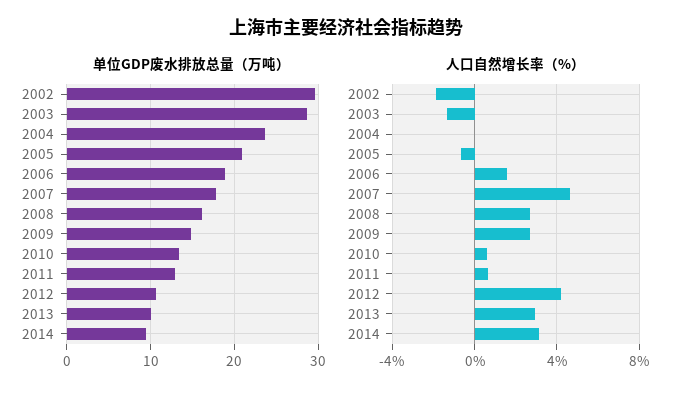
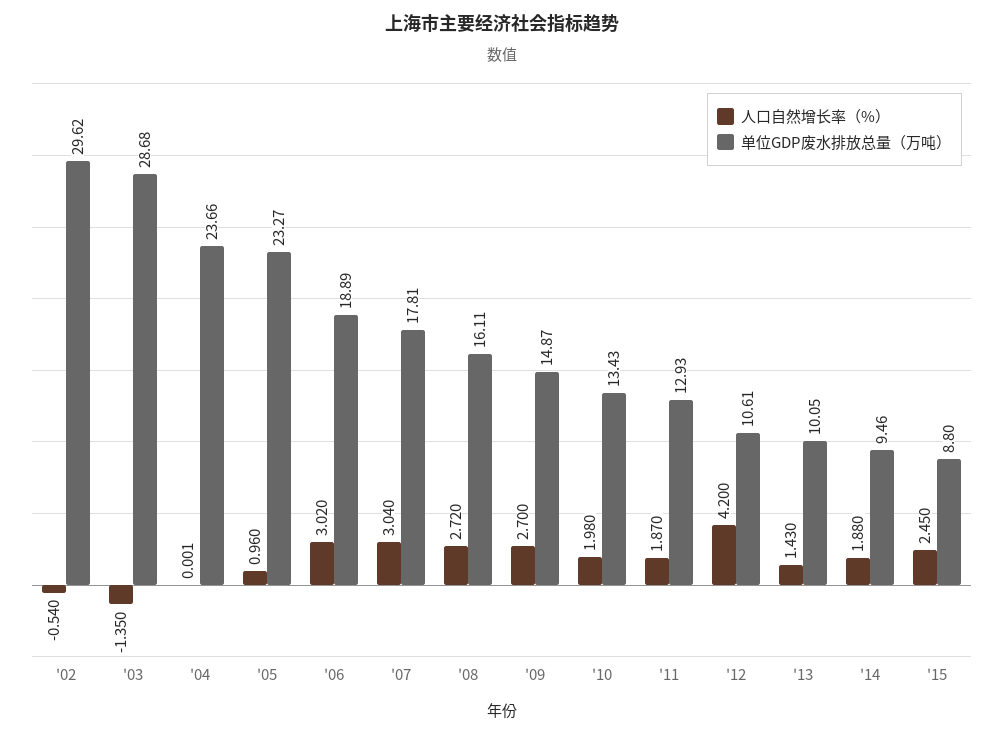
单位GDP废水排放总量（万吨）, 2005: 21 -> 23.27
人口自然增长率（%）, 2002: -2 -> -0.54
人口自然增长率（%）, 2005: -0.5 -> 0.96
人口自然增长率（%）, 2006: 1.5 -> 3.02
人口自然增长率（%）, 2007: 4.5 -> 3.04
人口自然增长率（%）, 2010: 0.5 -> 1.98
人口自然增长率（%）, 2011: 0.5 -> 1.87
人口自然增长率（%）, 2013: 3 -> 1.43
人口自然增长率（%）, 2014: 3 -> 1.88
人口自然增长率（%）, '15: none -> 2.45
单位GDP废水排放总量（万吨）, '15: none -> 8.8

